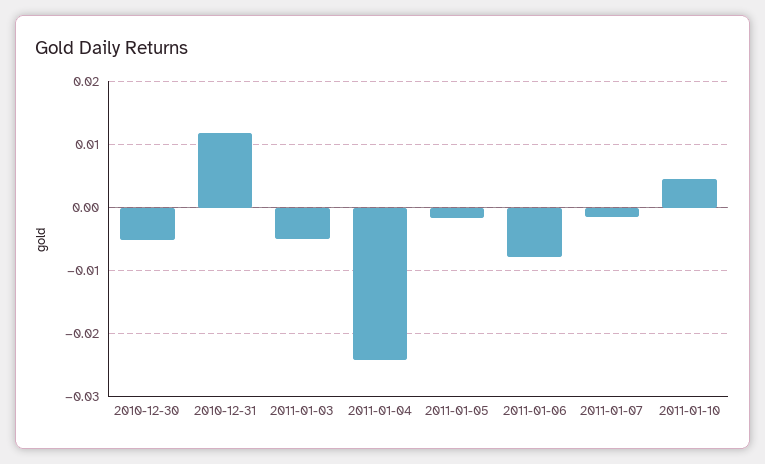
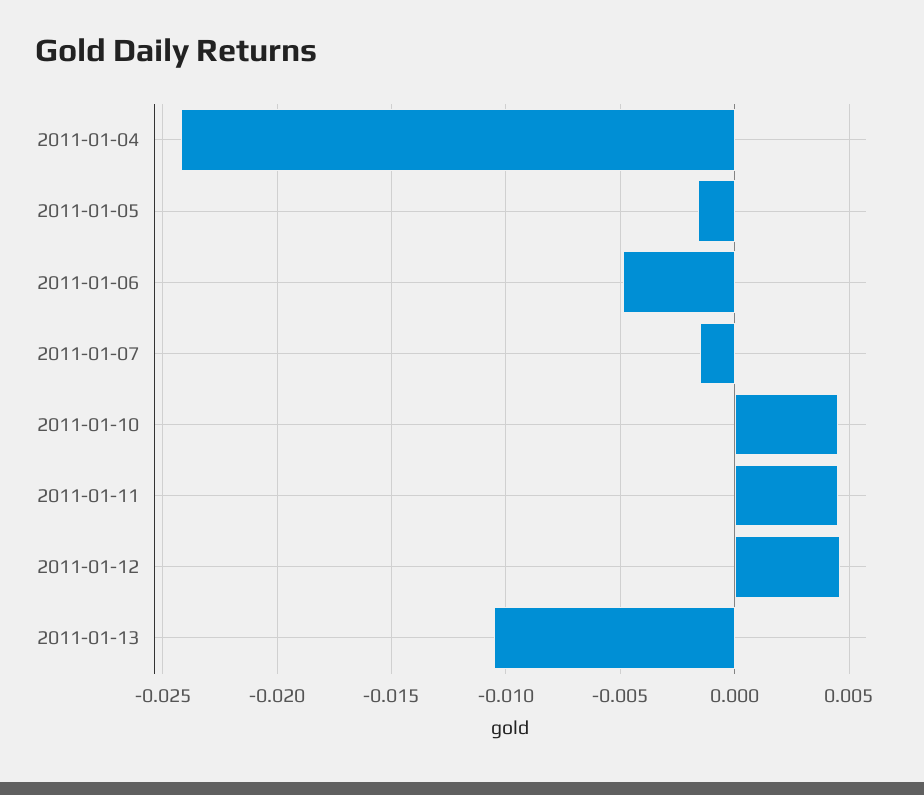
2010-12-30: -0.005 -> none
2010-12-31: 0.012 -> none
2011-01-03: -0.005 -> none
2011-01-06: -0.008 -> -0.005
2011-01-11: none -> 0.0045
2011-01-12: none -> 0.0045
2011-01-13: none -> -0.0105

